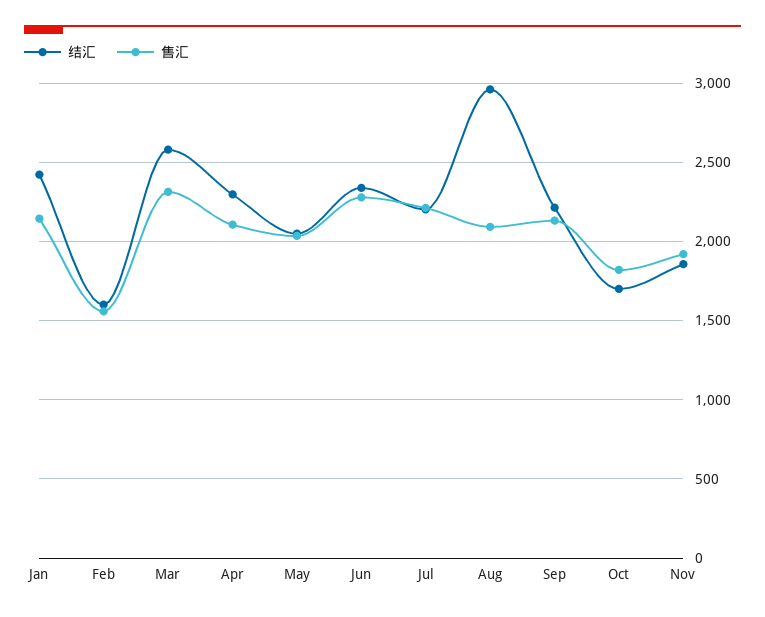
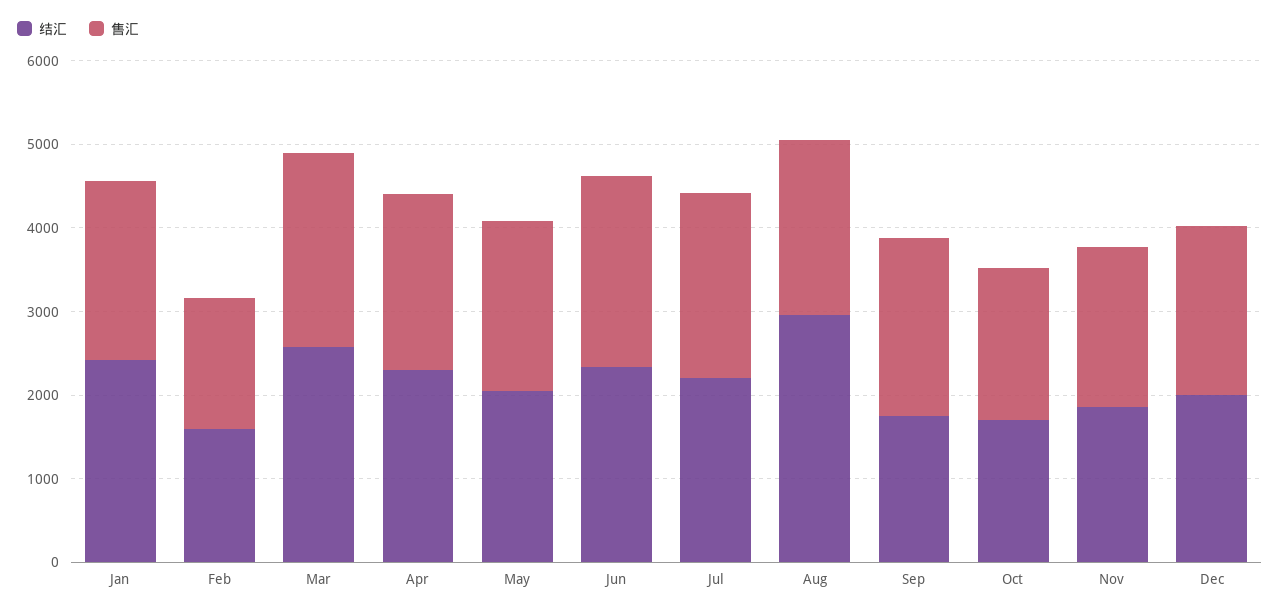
结汇, Sep: 2200 -> 1800
结汇, Dec: none -> 2000
售汇, Dec: none -> 2000

